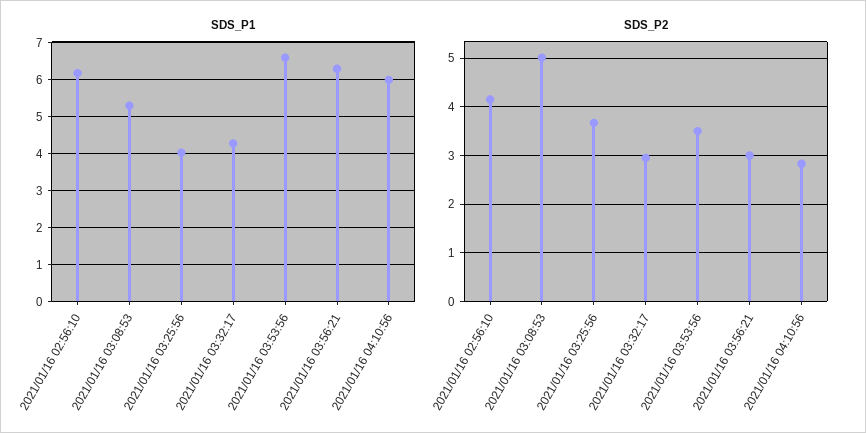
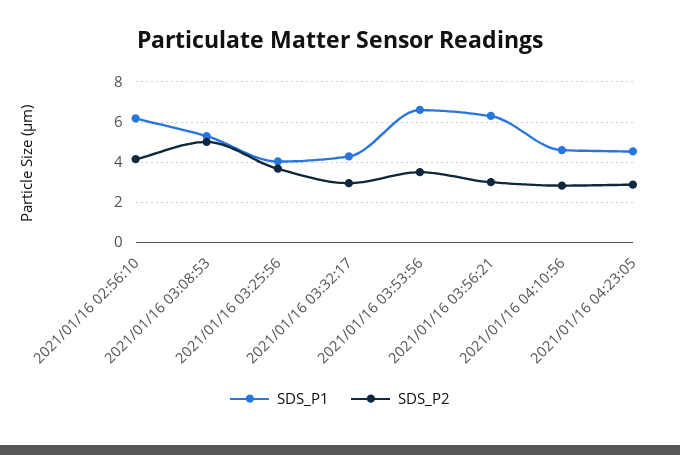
SDS_P1, 2021/01/16 04:10:56: 6 -> 4.5
SDS_P1, 2021/01/16 04:23:05: none -> 4.5
SDS_P2, 2021/01/16 04:23:05: none -> 3

